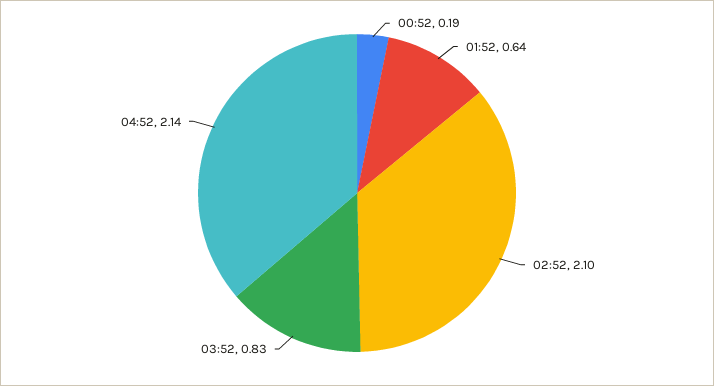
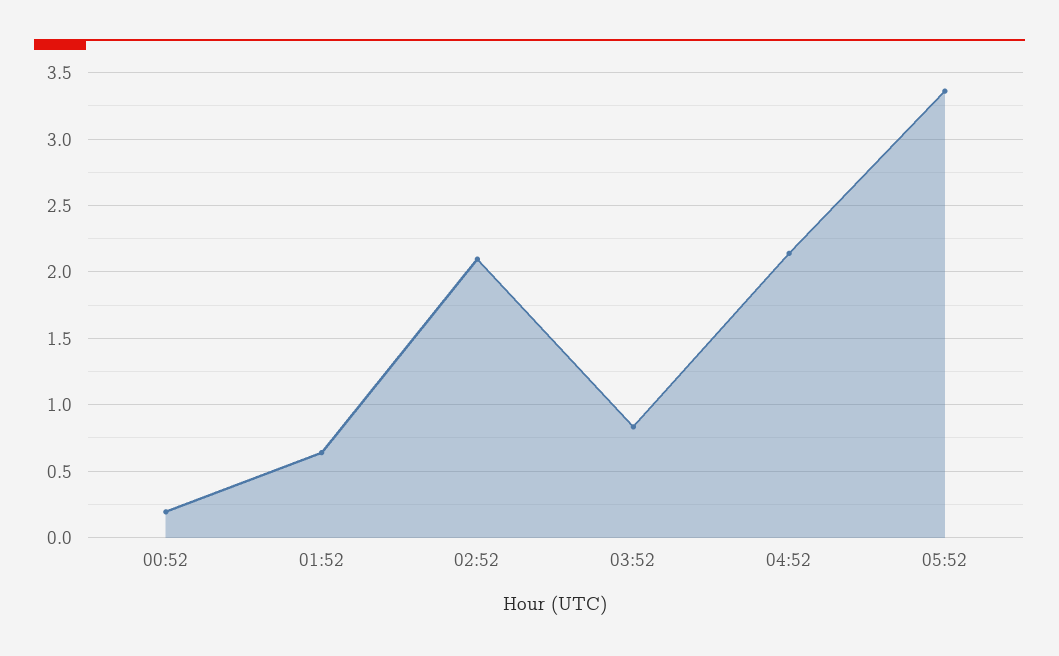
05:52: none -> 3.35

